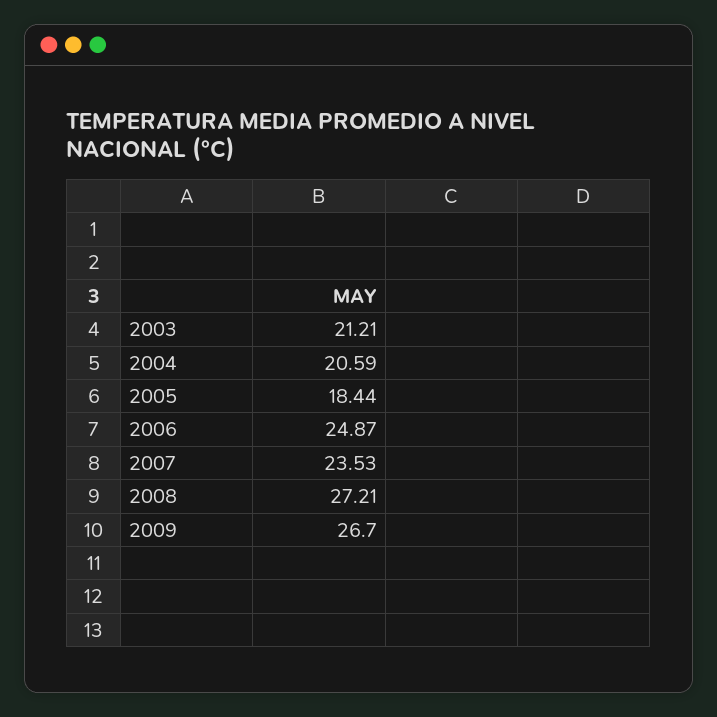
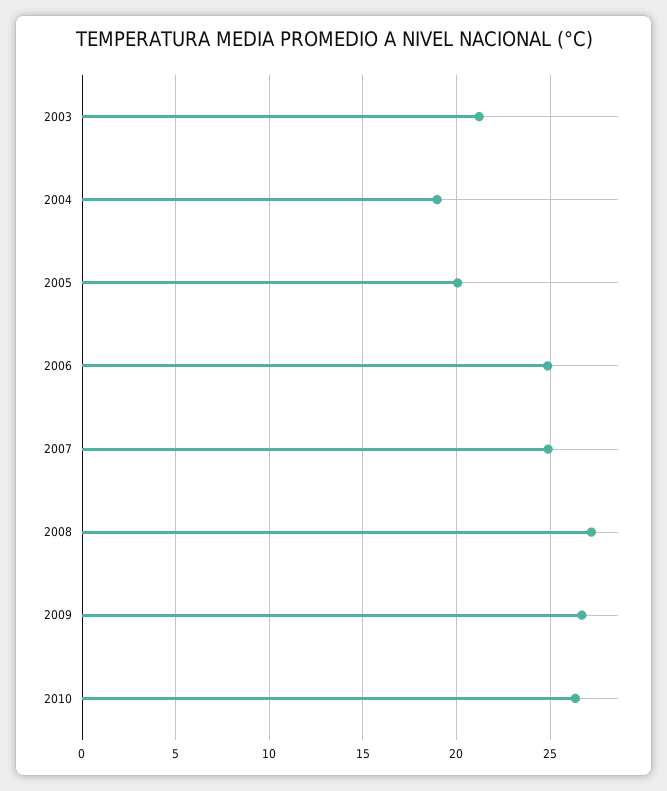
2004: 20.59 -> 19
2005: 18.44 -> 20
2007: 23.53 -> 25
2010: none -> 26.5

